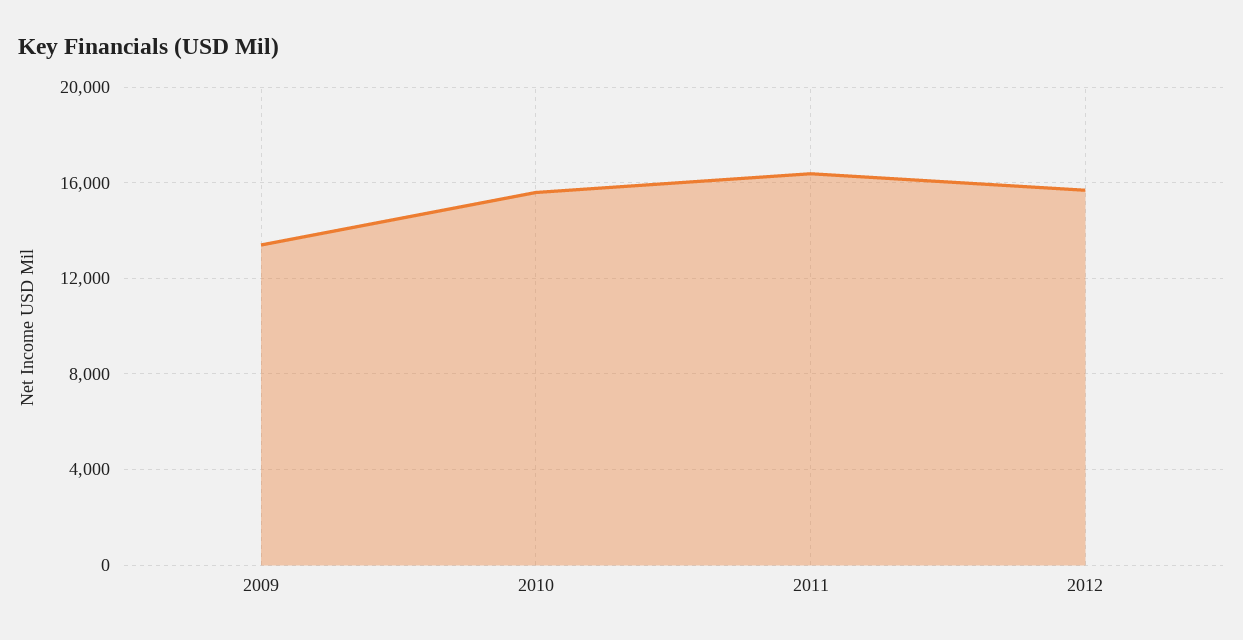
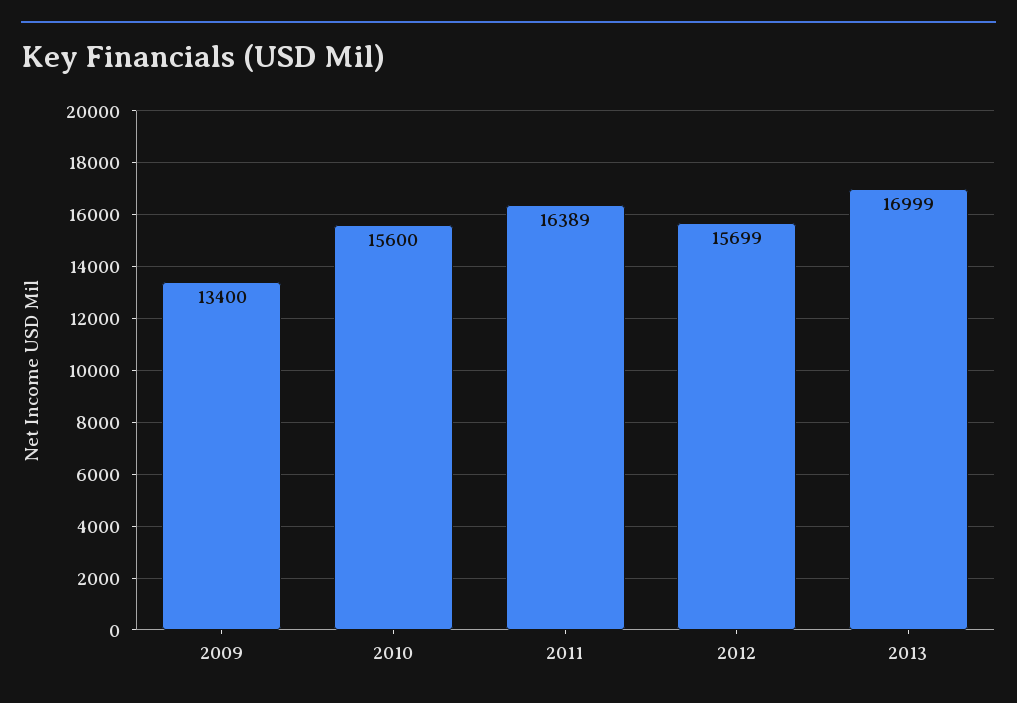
2013: none -> 16999

